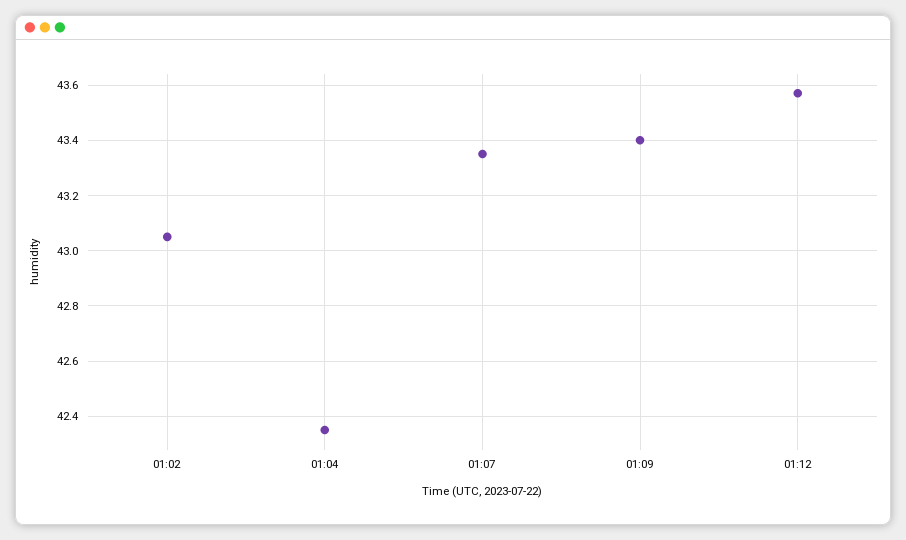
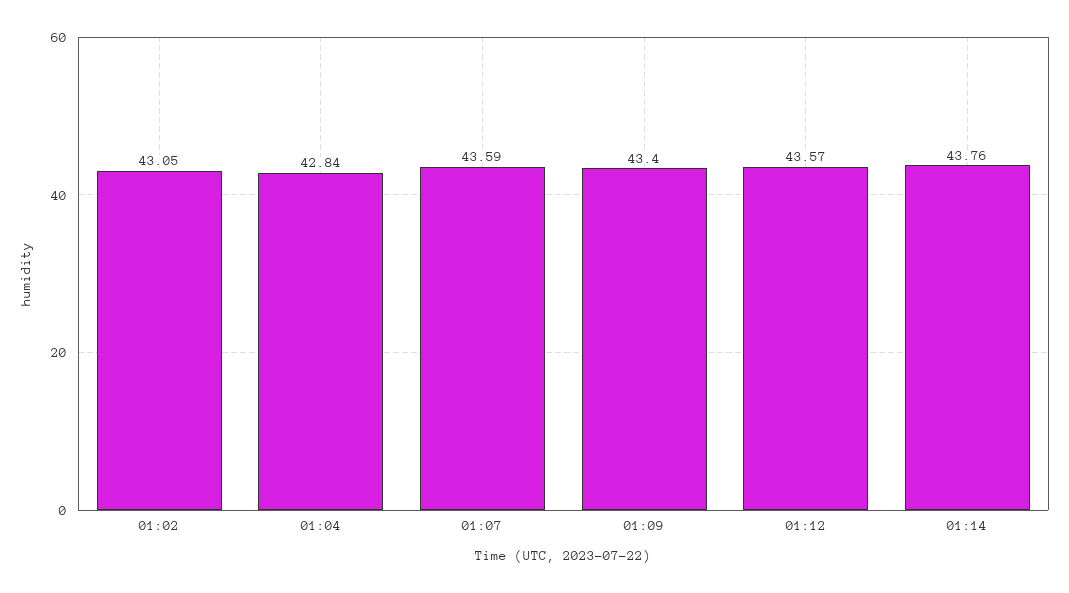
01:04: 42.35 -> 42.84
01:07: 43.35 -> 43.59
01:14: none -> 43.76

